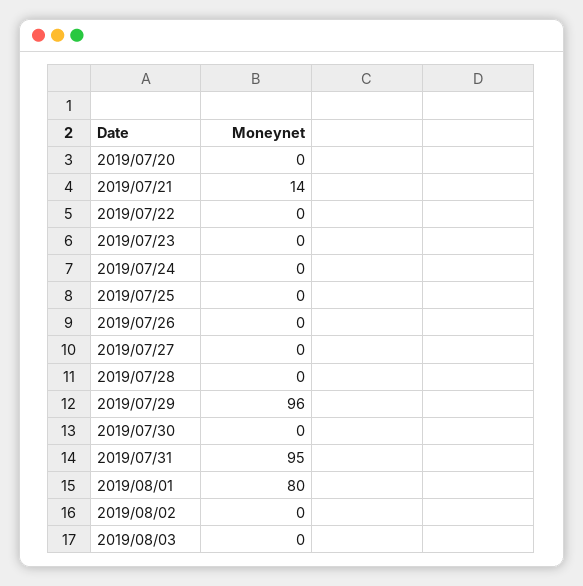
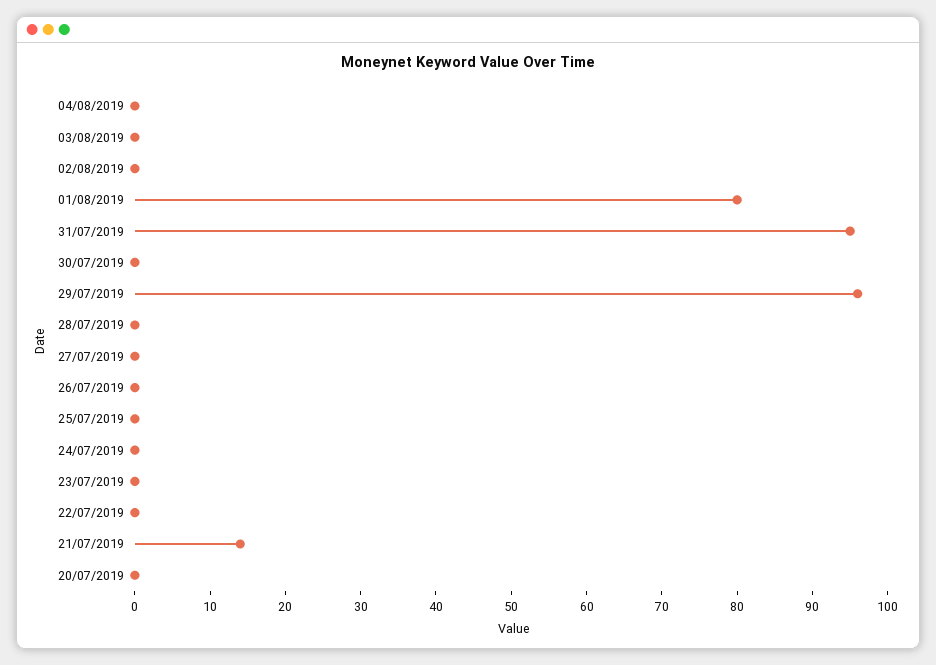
04/08/2019: none -> 0

